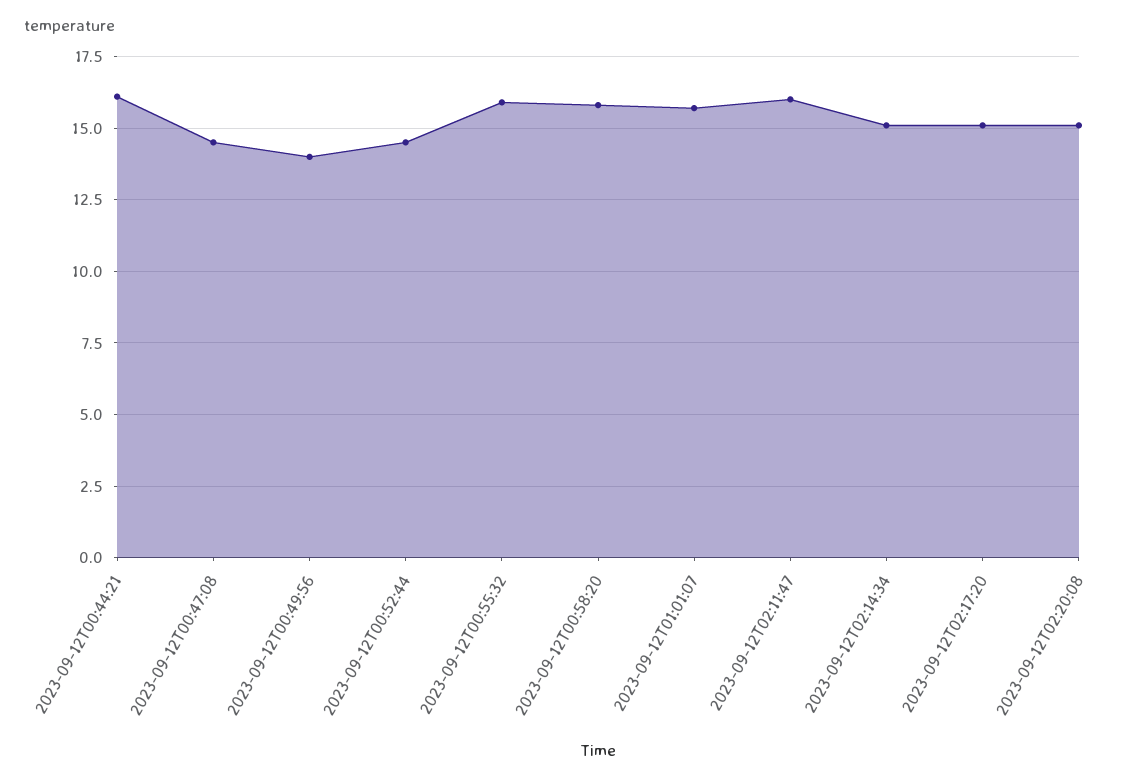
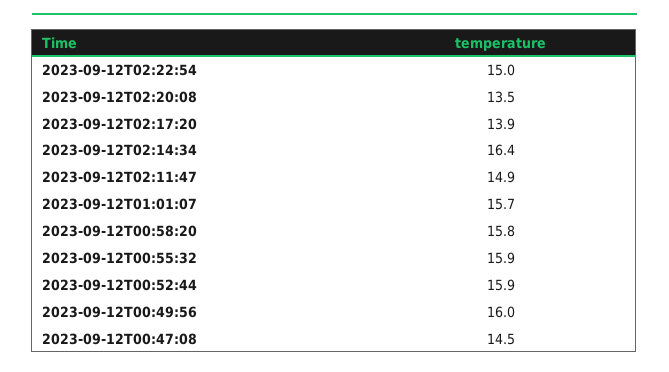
2023-09-12T00:44:21: 16 -> none
2023-09-12T00:49:56: 14 -> 16
2023-09-12T00:52:44: 14.5 -> 15.9
2023-09-12T02:11:47: 16 -> 14.9
2023-09-12T02:14:34: 15 -> 16.4
2023-09-12T02:17:20: 15 -> 13.9
2023-09-12T02:20:08: 15 -> 13.5
2023-09-12T02:22:54: none -> 15

